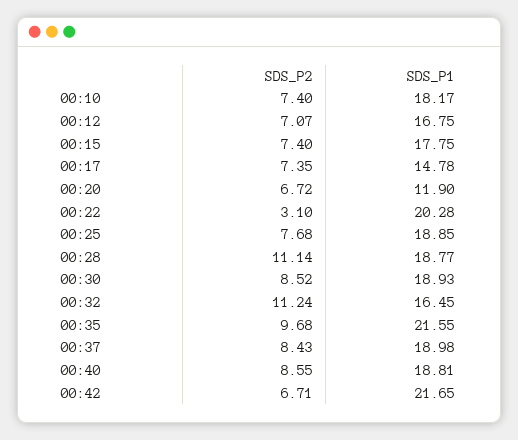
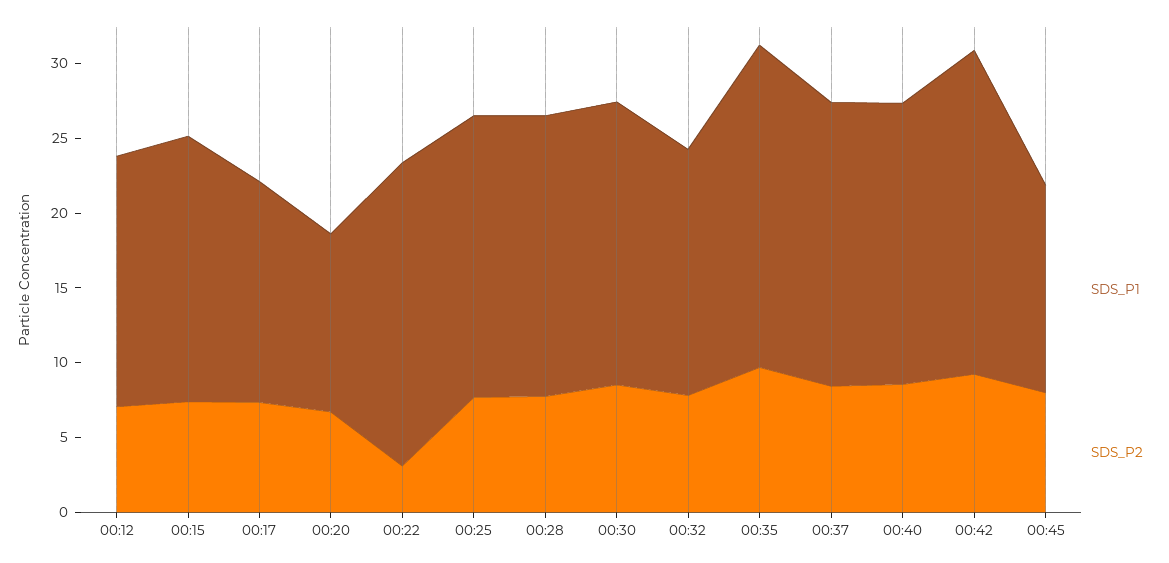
SDS_P2, 00:10: 7.4 -> none
SDS_P1, 00:10: 18.17 -> none
SDS_P2, 00:28: 11.14 -> 8
SDS_P2, 00:32: 11.24 -> 8
SDS_P2, 00:42: 6.71 -> 9
SDS_P1, 00:45: none -> 14
SDS_P2, 00:45: none -> 8

